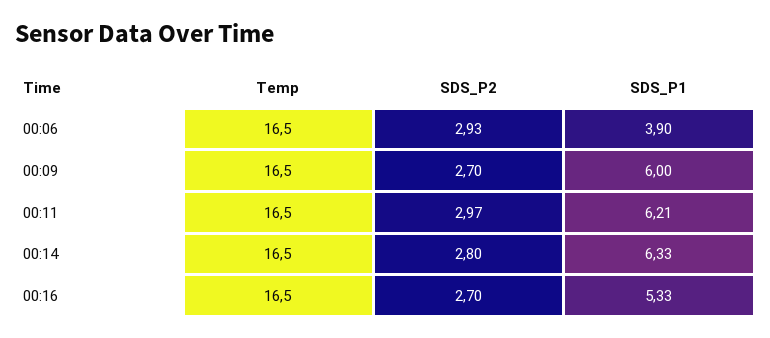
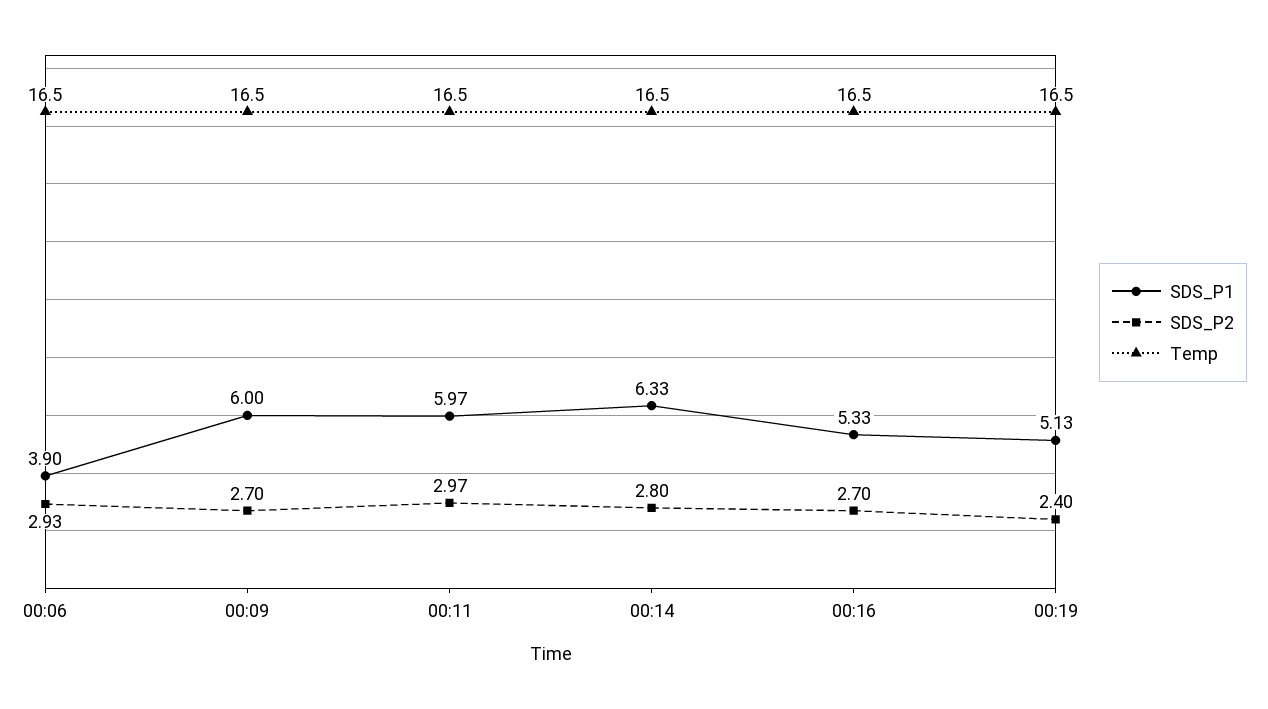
SDS_P1, 00:11: 6.21 -> 5.97
SDS_P1, 00:19: none -> 5.13
SDS_P2, 00:19: none -> 2.4
Temp, 00:19: none -> 16.5

